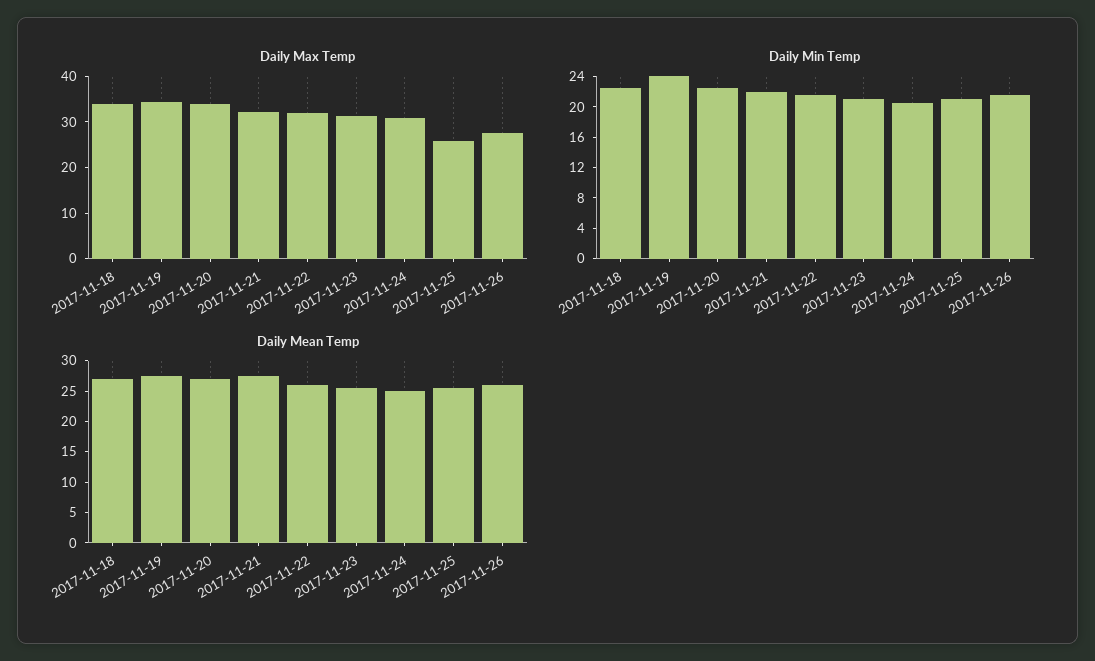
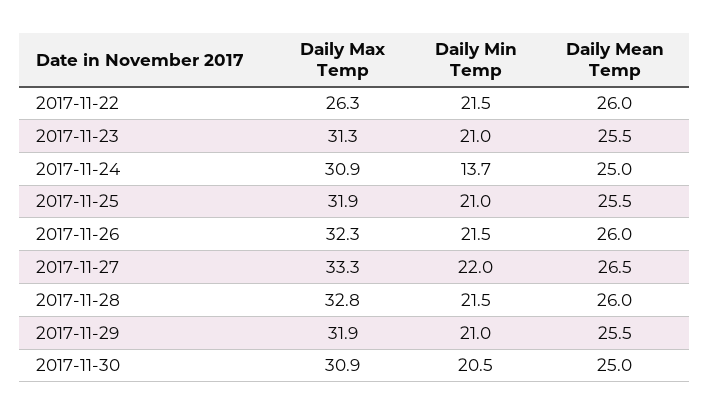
Daily Max Temp, 2017-11-18: 34 -> none
Daily Max Temp, 2017-11-19: 34 -> none
Daily Max Temp, 2017-11-20: 34 -> none
Daily Max Temp, 2017-11-21: 32 -> none
Daily Max Temp, 2017-11-22: 32 -> 26.3
Daily Max Temp, 2017-11-25: 26 -> 31.9
Daily Max Temp, 2017-11-26: 28 -> 32.3
Daily Min Temp, 2017-11-18: 22 -> none
Daily Min Temp, 2017-11-19: 24 -> none
Daily Min Temp, 2017-11-20: 22 -> none
Daily Min Temp, 2017-11-21: 22 -> none
Daily Min Temp, 2017-11-24: 20 -> 13.7
Daily Mean Temp, 2017-11-18: 27.5 -> none
Daily Mean Temp, 2017-11-19: 27.5 -> none
Daily Mean Temp, 2017-11-20: 27.5 -> none
Daily Mean Temp, 2017-11-21: 27.5 -> none
Daily Max Temp, 2017-11-27: none -> 33.3
Daily Min Temp, 2017-11-27: none -> 22
Daily Mean Temp, 2017-11-27: none -> 26.5
Daily Max Temp, 2017-11-28: none -> 32.8
Daily Min Temp, 2017-11-28: none -> 21.5
Daily Mean Temp, 2017-11-28: none -> 26
Daily Max Temp, 2017-11-29: none -> 31.9
Daily Min Temp, 2017-11-29: none -> 21
Daily Mean Temp, 2017-11-29: none -> 25.5
Daily Max Temp, 2017-11-30: none -> 30.9
Daily Min Temp, 2017-11-30: none -> 20.5
Daily Mean Temp, 2017-11-30: none -> 25

